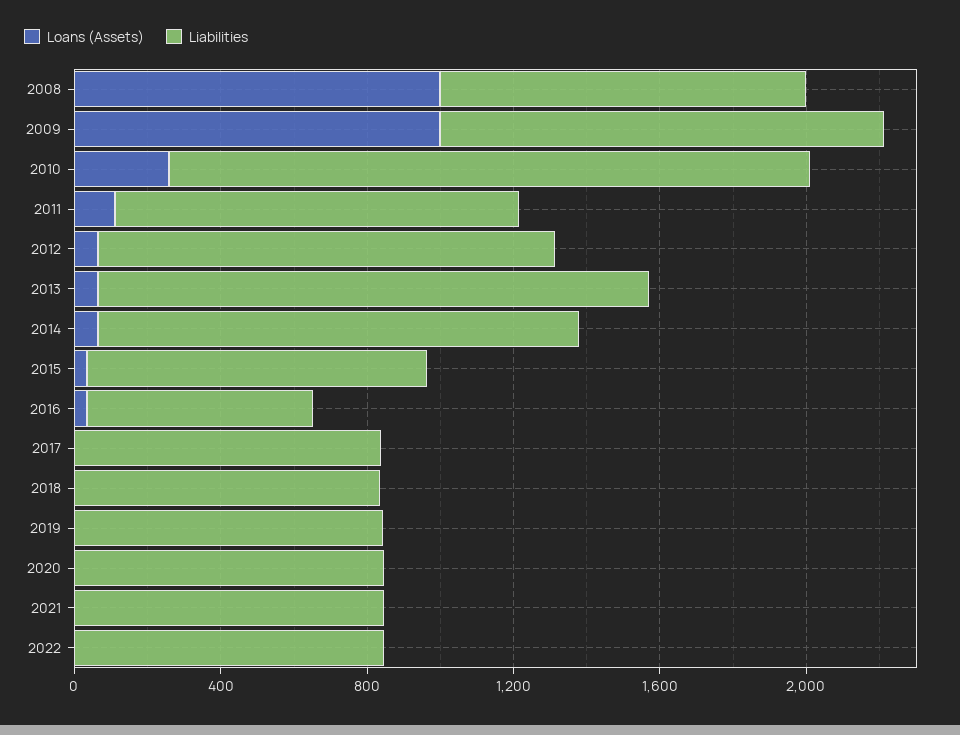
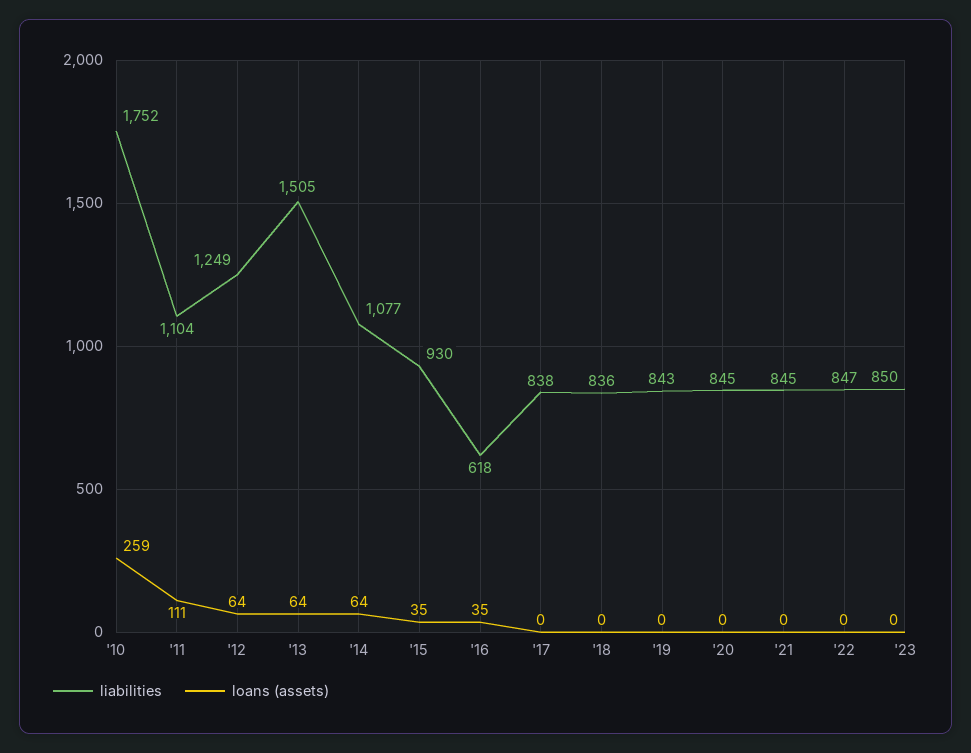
Loans (Assets), 2008: 1000 -> none
Liabilities, 2008: 1000 -> none
Loans (Assets), 2009: 1000 -> none
Liabilities, 2009: 1200 -> none
Liabilities, 2014: 1300 -> 1077
Liabilities, '23: none -> 850
Loans (Assets), '23: none -> 0

